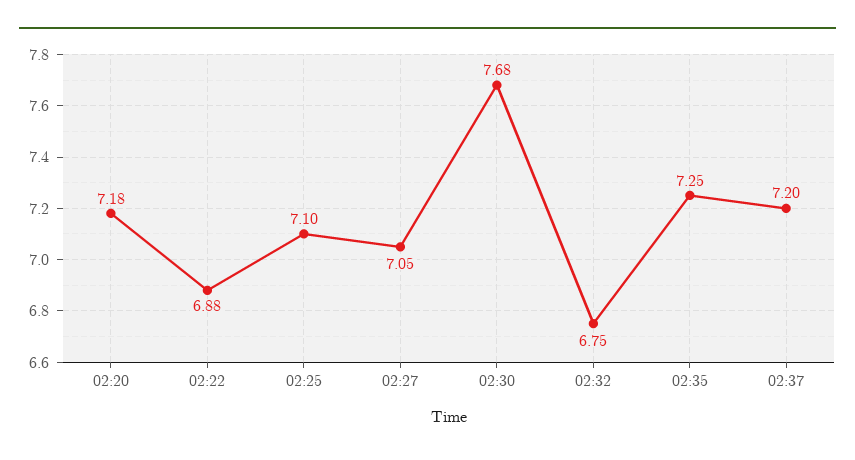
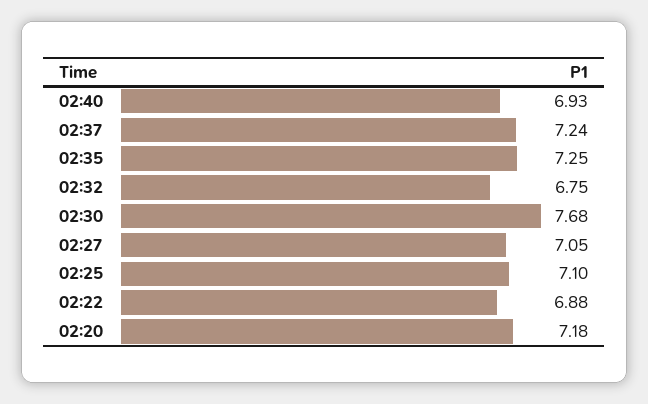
02:37: 7.2 -> 7.24
02:40: none -> 6.93

